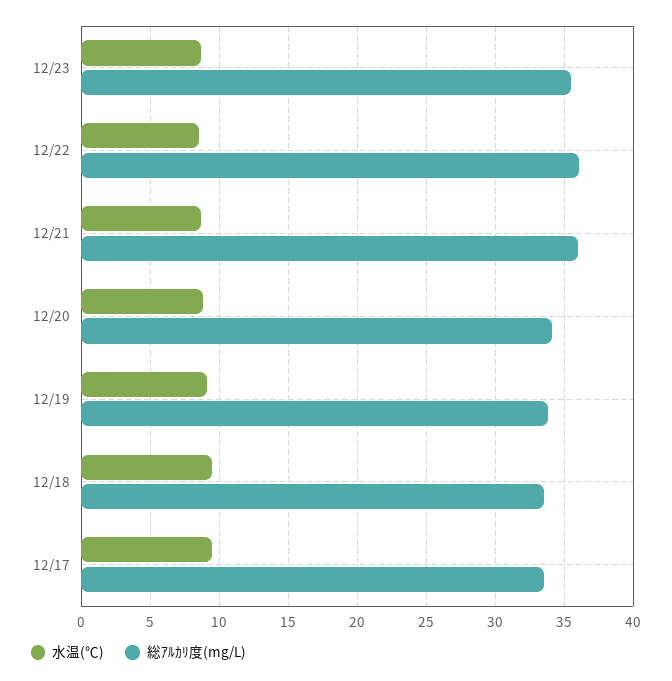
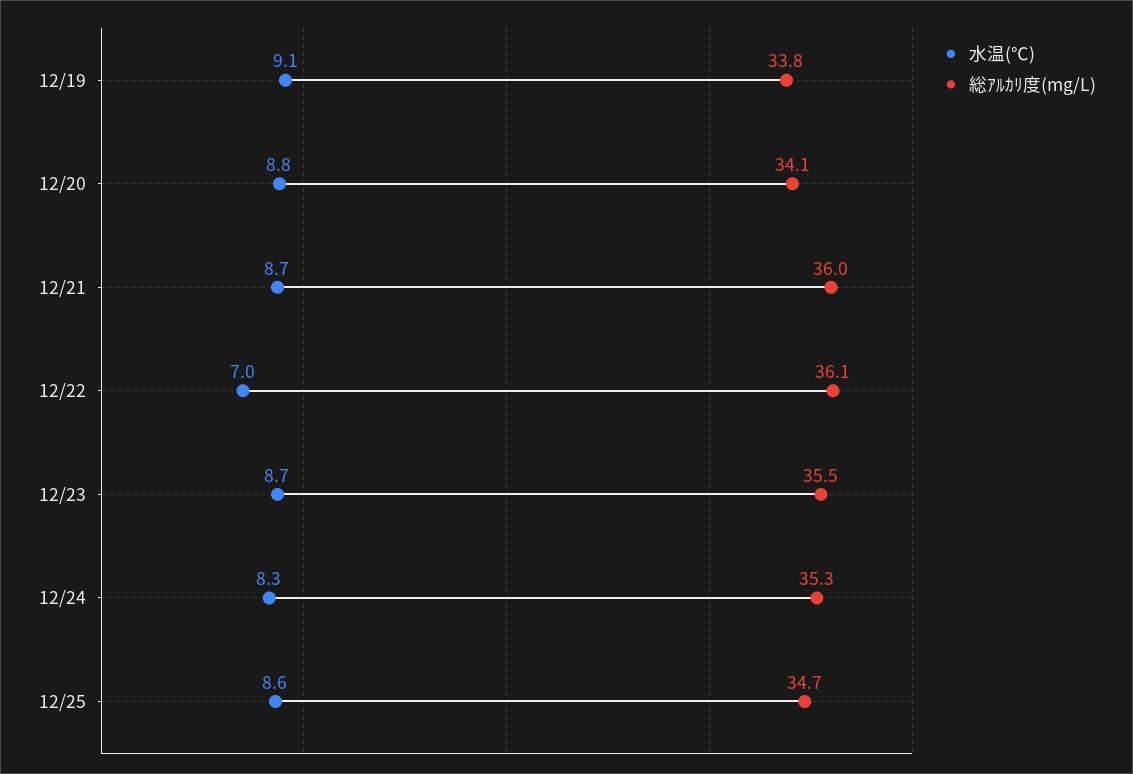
水温(℃), 12/22: 8.5 -> 7
水温(℃), 12/18: 9.5 -> none
総ｱﾙｶﾘ度(mg/L), 12/18: 33.5 -> none
水温(℃), 12/17: 9.5 -> none
総ｱﾙｶﾘ度(mg/L), 12/17: 33.5 -> none
水温(℃), 12/24: none -> 8.3
総ｱﾙｶﾘ度(mg/L), 12/24: none -> 35.3
水温(℃), 12/25: none -> 8.6
総ｱﾙｶﾘ度(mg/L), 12/25: none -> 34.7

